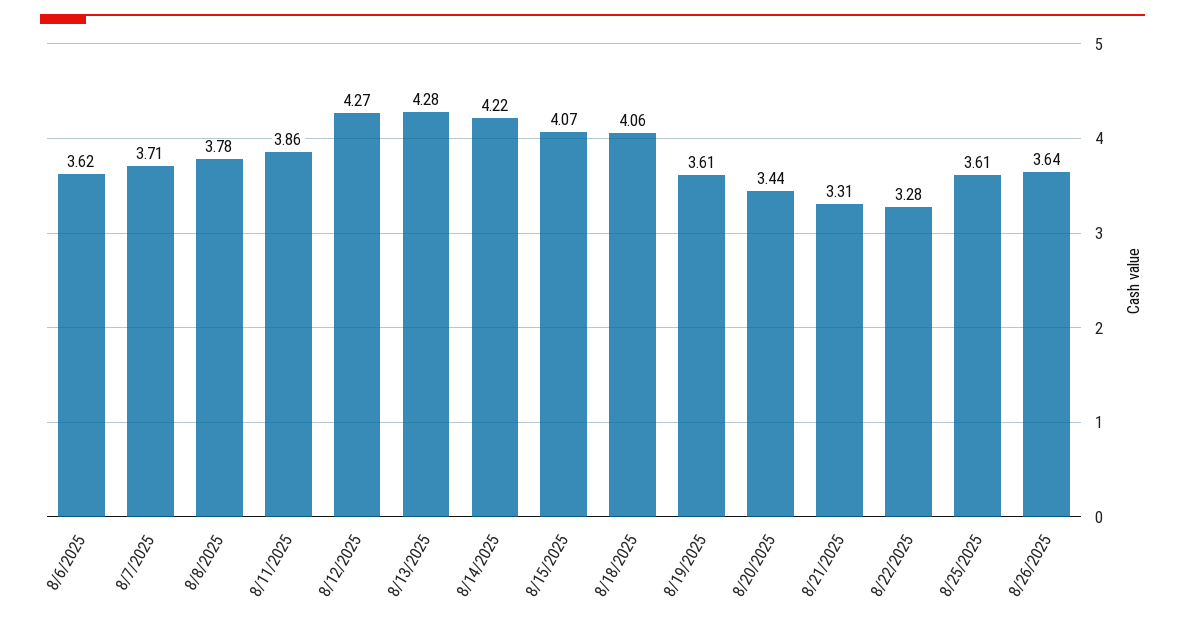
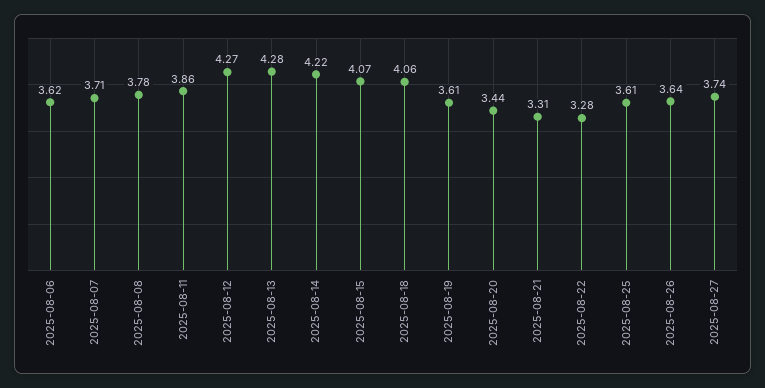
2025-08-27: none -> 3.74

